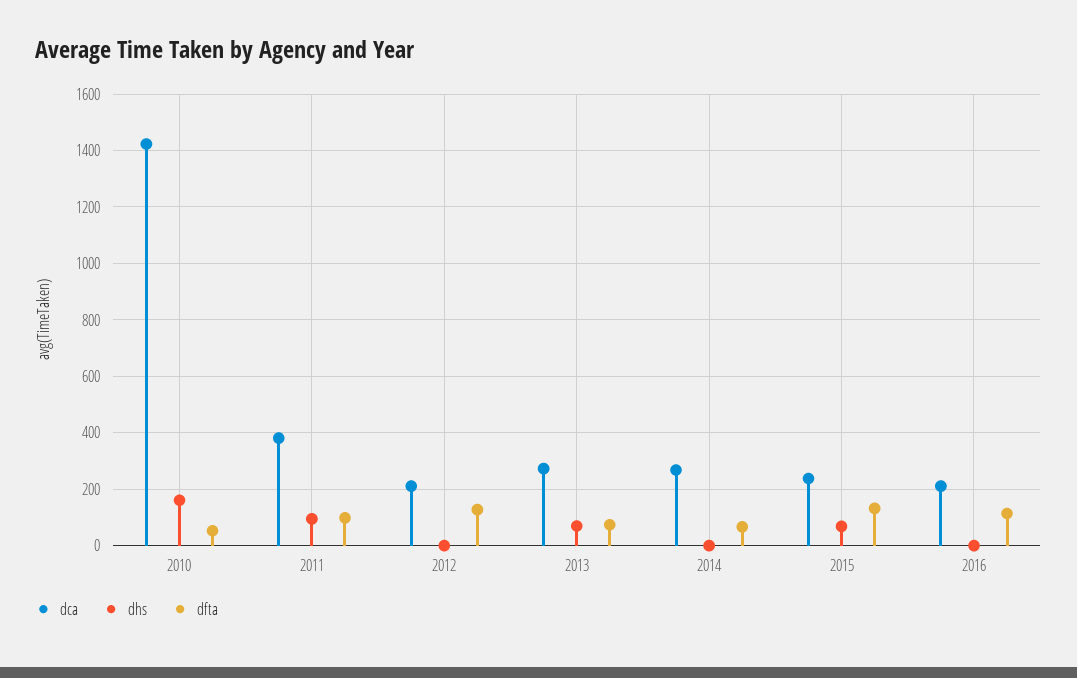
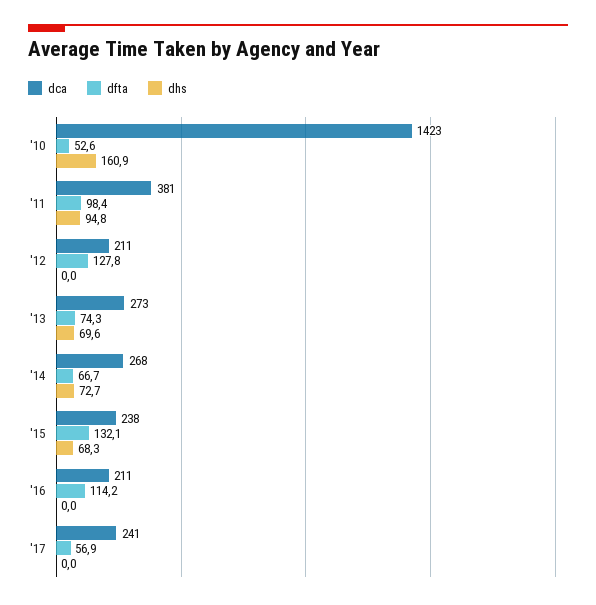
dhs, 2014: 0 -> 72.7
dca, '17: none -> 241
dfta, '17: none -> 56.9
dhs, '17: none -> 0

